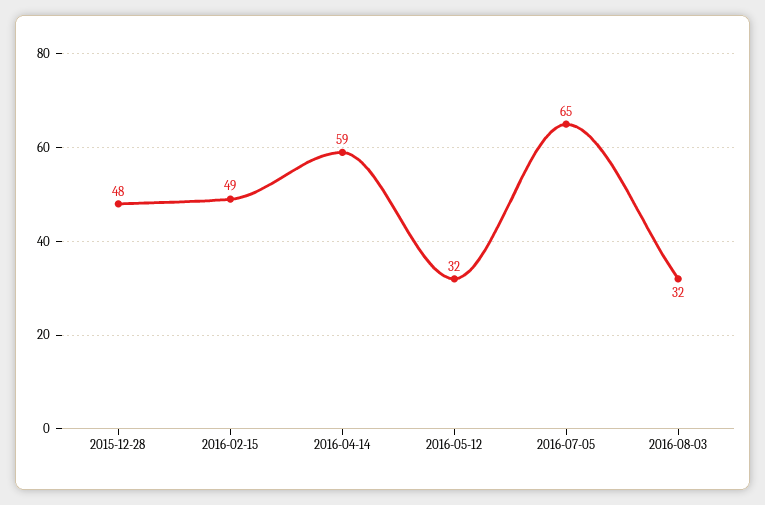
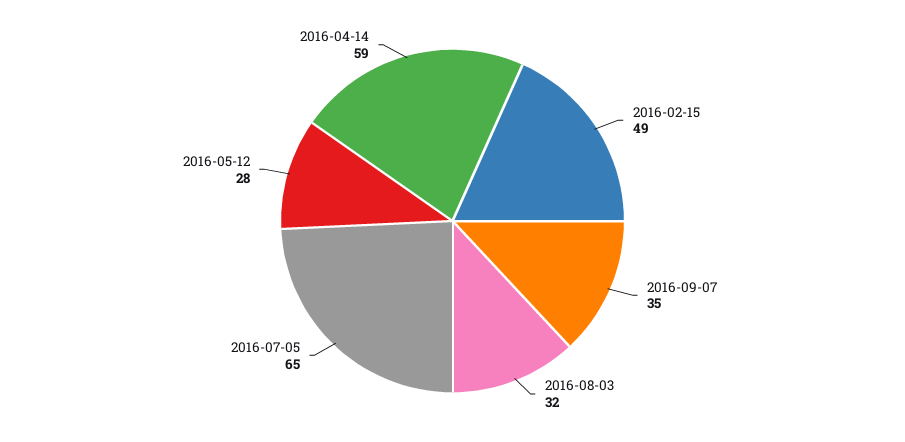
2015-12-28: 48 -> none
2016-05-12: 32 -> 28
2016-09-07: none -> 35

